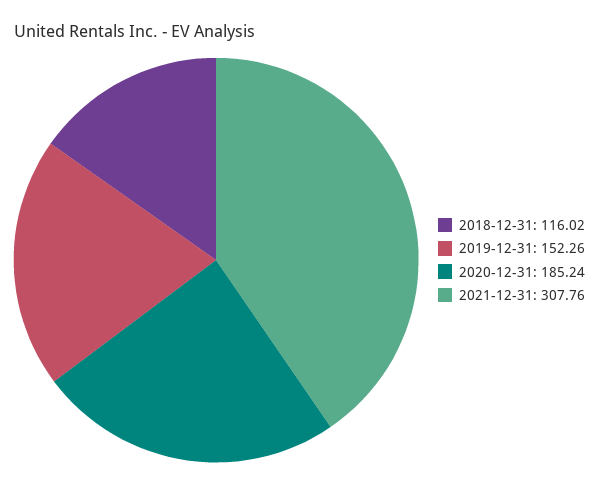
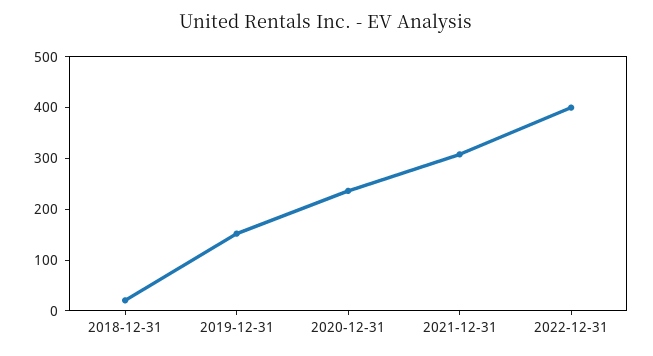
2018-12-31: 116.02 -> 20
2020-12-31: 185.24 -> 240
2022-12-31: none -> 400

